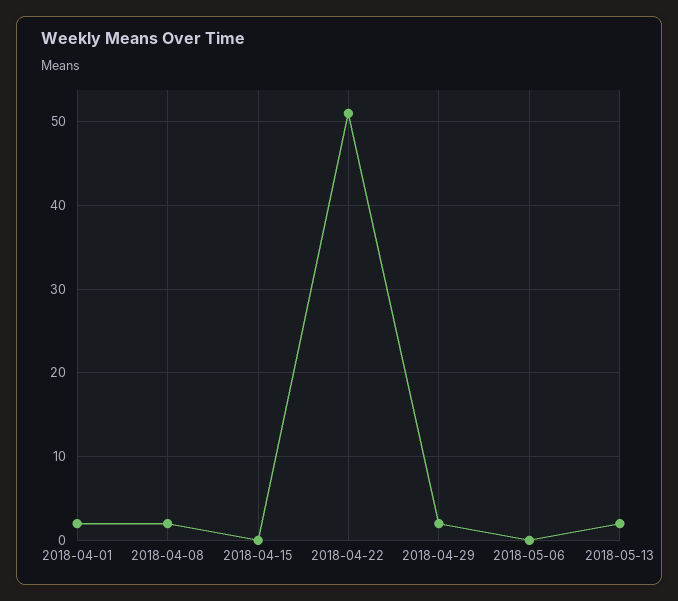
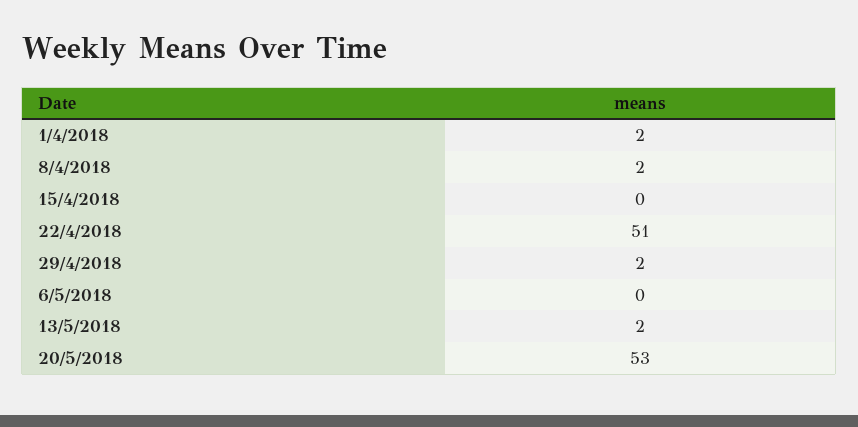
20/5/2018: none -> 53

